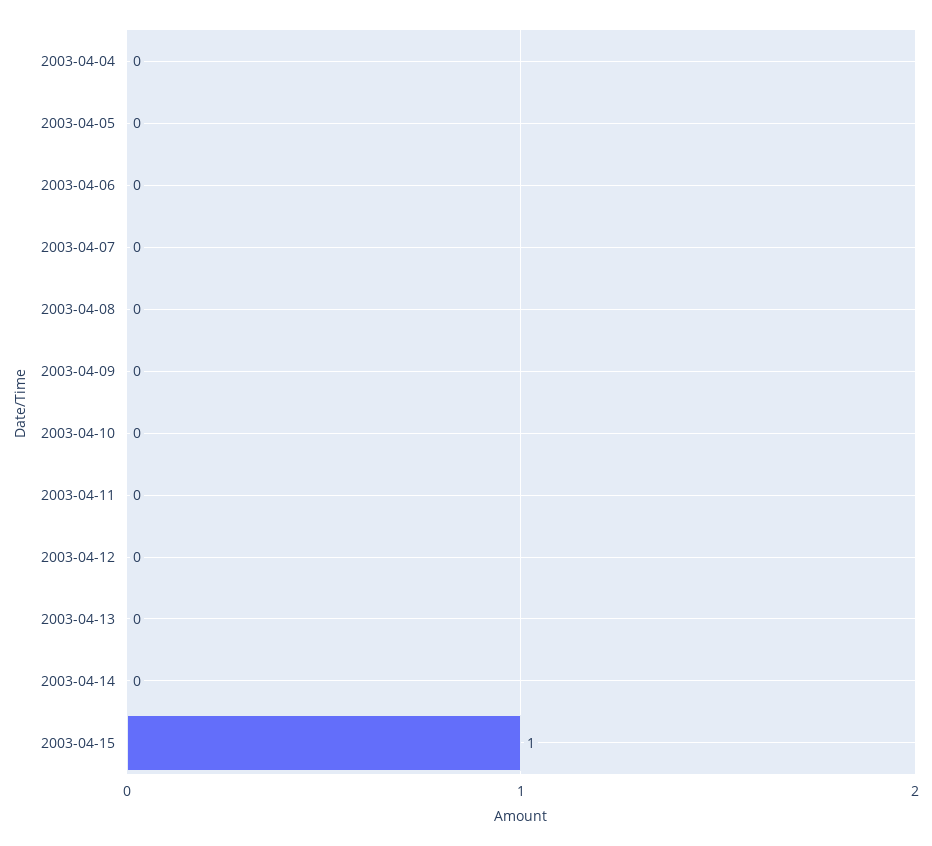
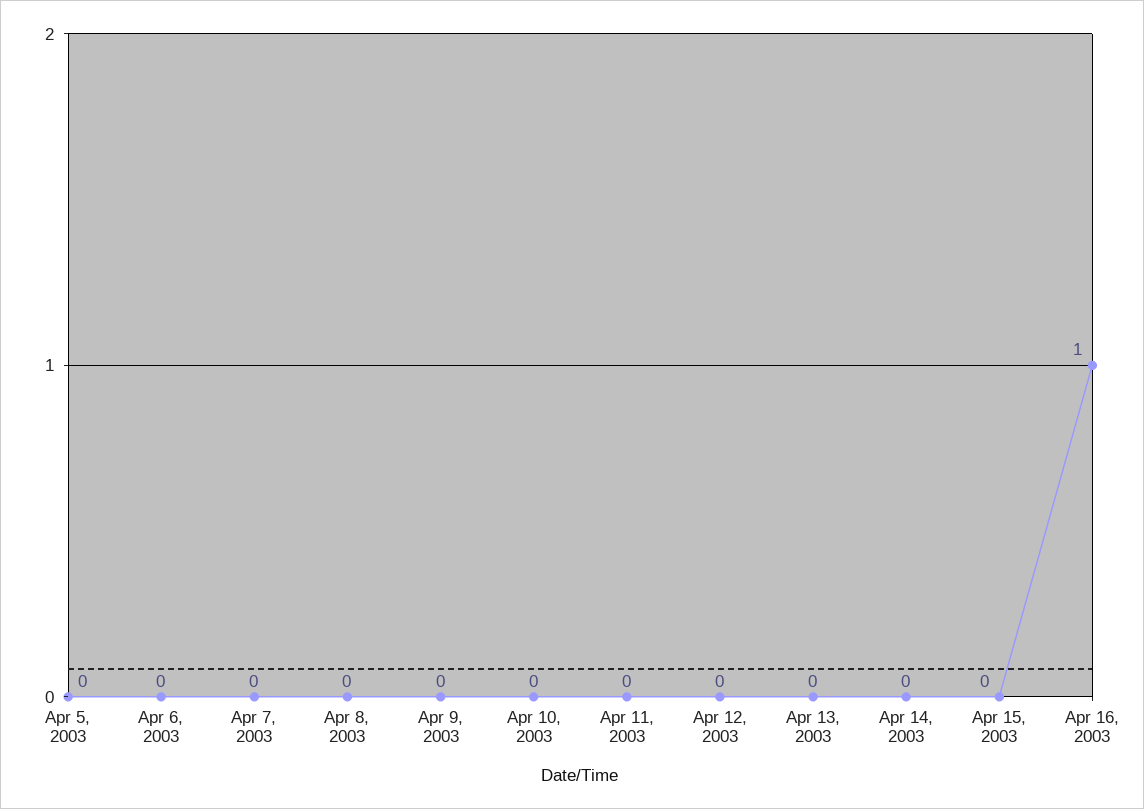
2003-04-04: 0 -> none
2003-04-15: 1 -> 0
Apr 16, 2003: none -> 1

